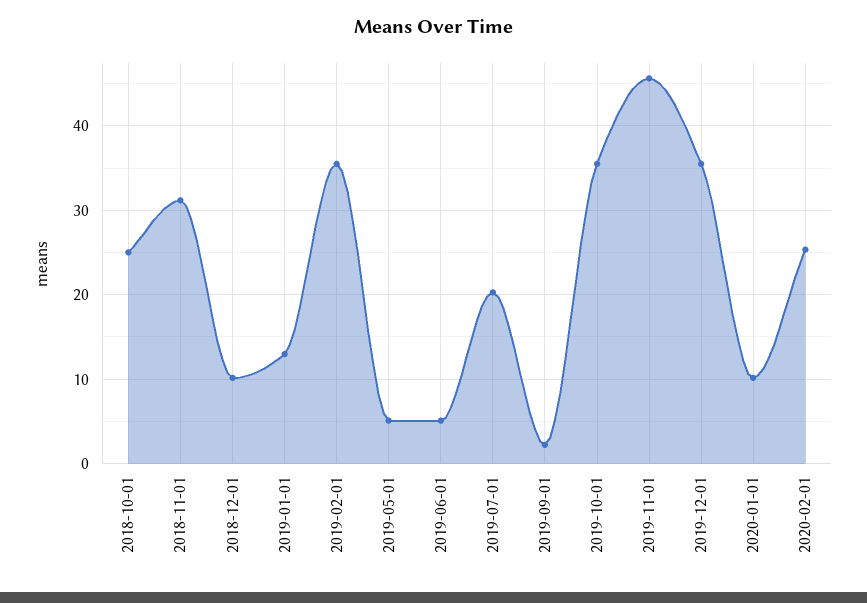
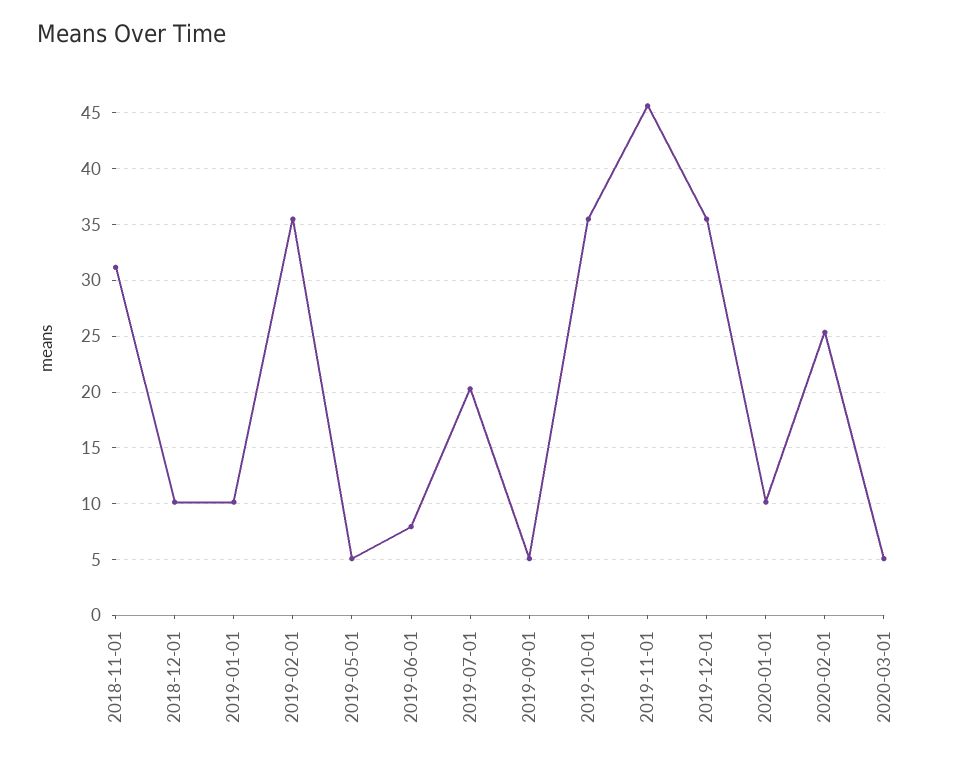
2018-10-01: 25 -> none
2019-01-01: 13 -> 10
2019-06-01: 5 -> 8
2019-09-01: 2 -> 5
2020-03-01: none -> 5

